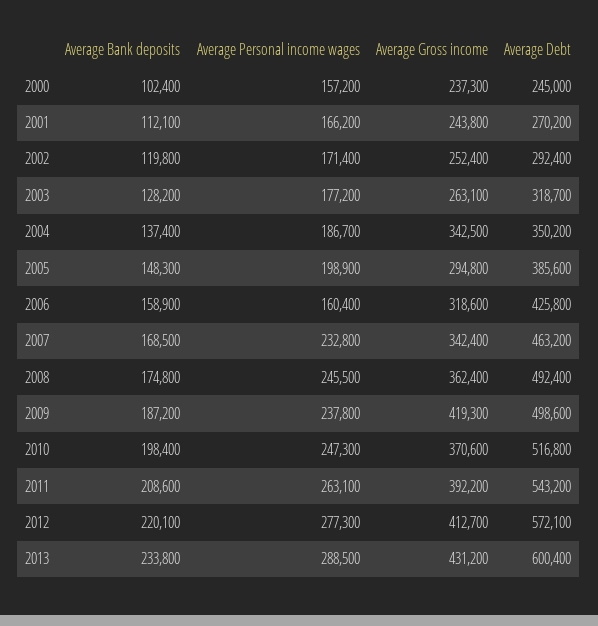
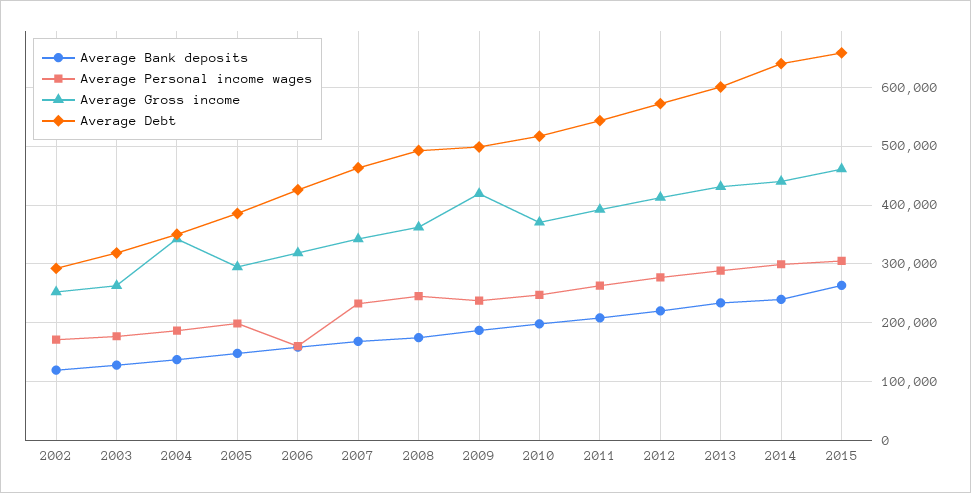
Average Bank deposits, 2000: 102400 -> none
Average Personal income wages, 2000: 157200 -> none
Average Gross income, 2000: 237300 -> none
Average Debt, 2000: 245000 -> none
Average Bank deposits, 2001: 112100 -> none
Average Personal income wages, 2001: 166200 -> none
Average Gross income, 2001: 243800 -> none
Average Debt, 2001: 270200 -> none
Average Bank deposits, 2014: none -> 240000
Average Personal income wages, 2014: none -> 300000
Average Gross income, 2014: none -> 440000
Average Debt, 2014: none -> 640000
Average Bank deposits, 2015: none -> 260000
Average Personal income wages, 2015: none -> 300000
Average Gross income, 2015: none -> 460000
Average Debt, 2015: none -> 660000

